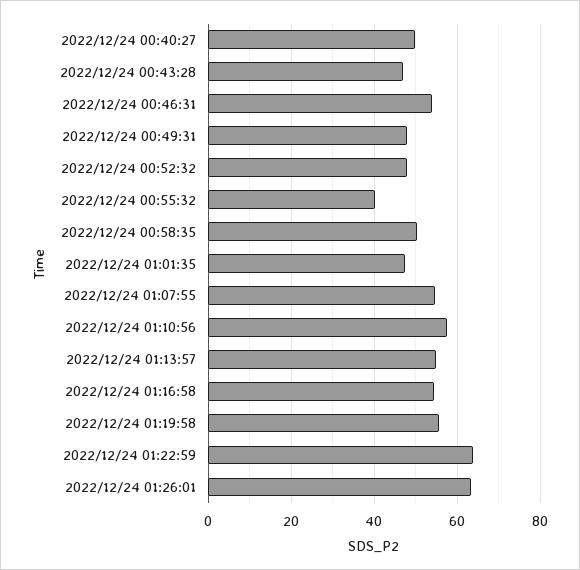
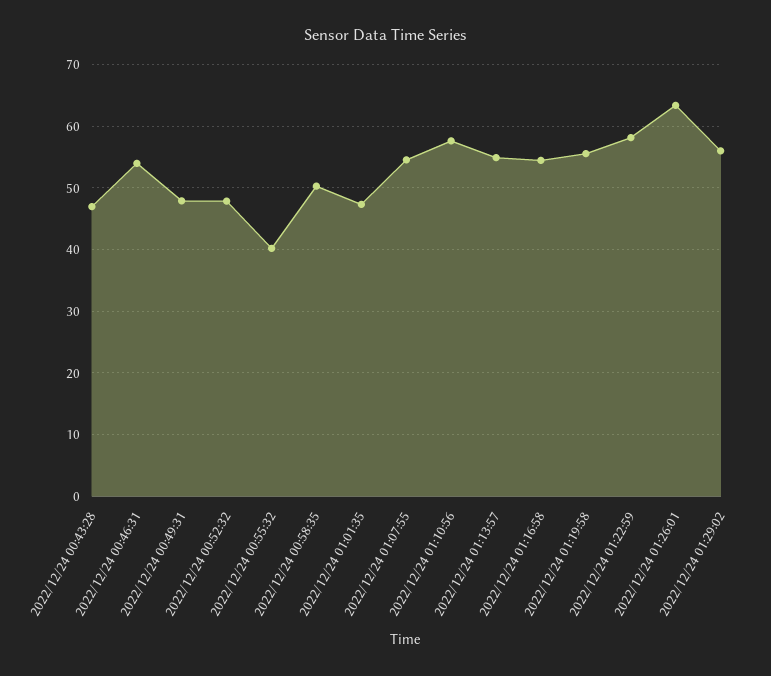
2022/12/24 00:40:27: 50 -> none
2022/12/24 01:22:59: 64 -> 58
2022/12/24 01:29:02: none -> 56

